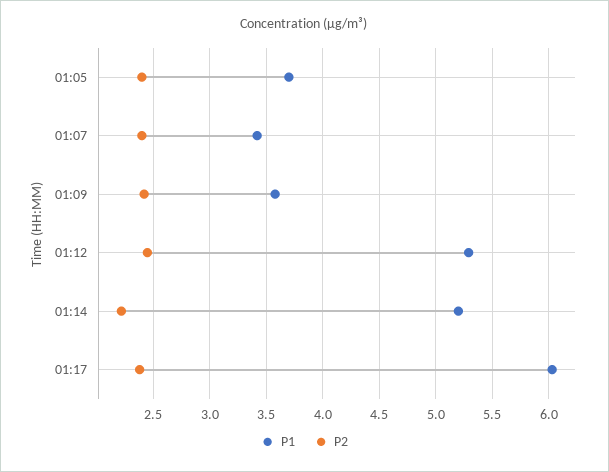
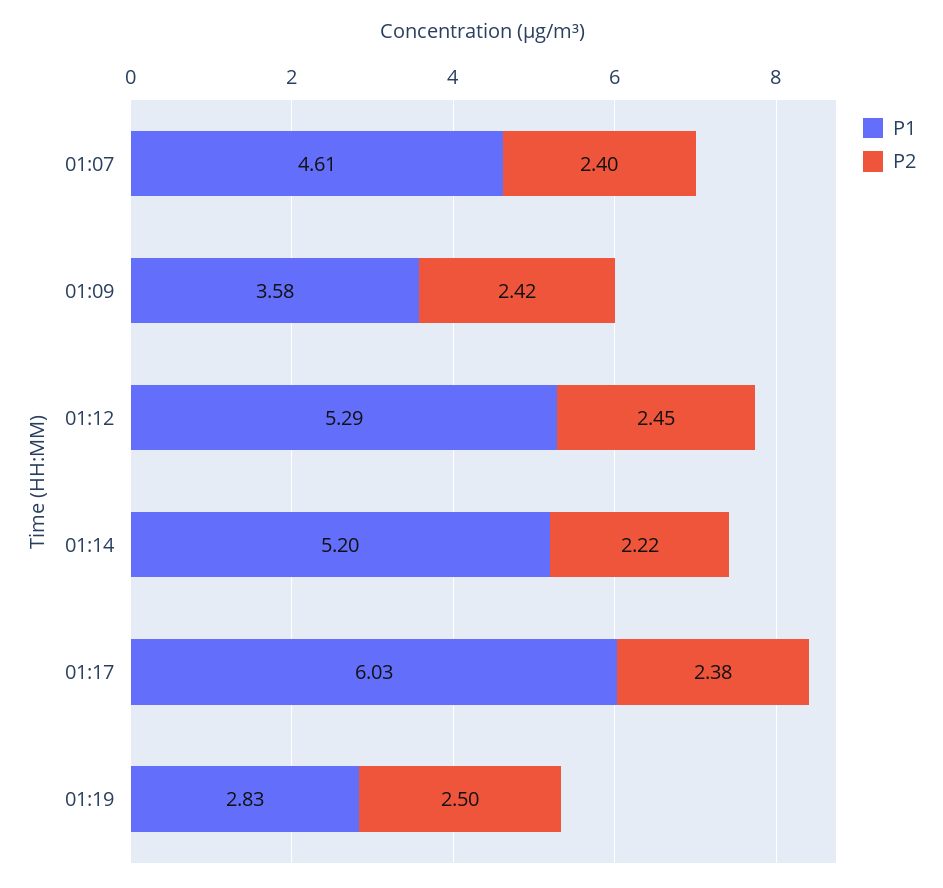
P1, 01:05: 3.7 -> none
P2, 01:05: 2.4 -> none
P1, 01:07: 3.4 -> 4.61
P1, 01:19: none -> 2.83
P2, 01:19: none -> 2.5

